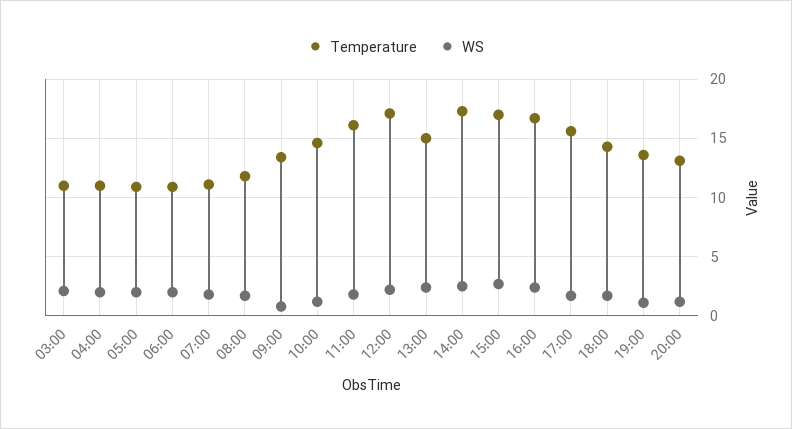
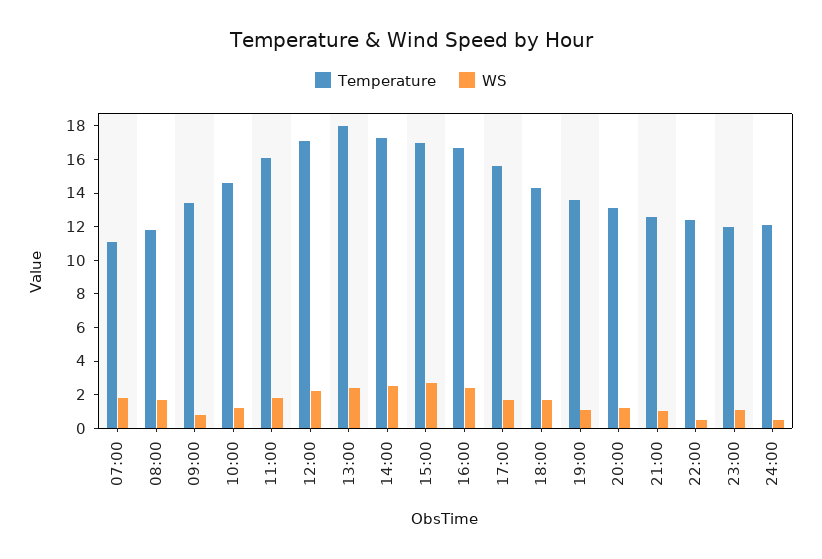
Temperature, 03:00: 11 -> none
WS, 03:00: 2 -> none
Temperature, 04:00: 11 -> none
WS, 04:00: 2 -> none
Temperature, 05:00: 11 -> none
WS, 05:00: 2 -> none
Temperature, 06:00: 11 -> none
WS, 06:00: 2 -> none
Temperature, 13:00: 15 -> 18
Temperature, 21:00: none -> 12.5
WS, 21:00: none -> 1
Temperature, 22:00: none -> 12.5
WS, 22:00: none -> 0.5
Temperature, 23:00: none -> 12
WS, 23:00: none -> 1
Temperature, 24:00: none -> 12
WS, 24:00: none -> 0.5

